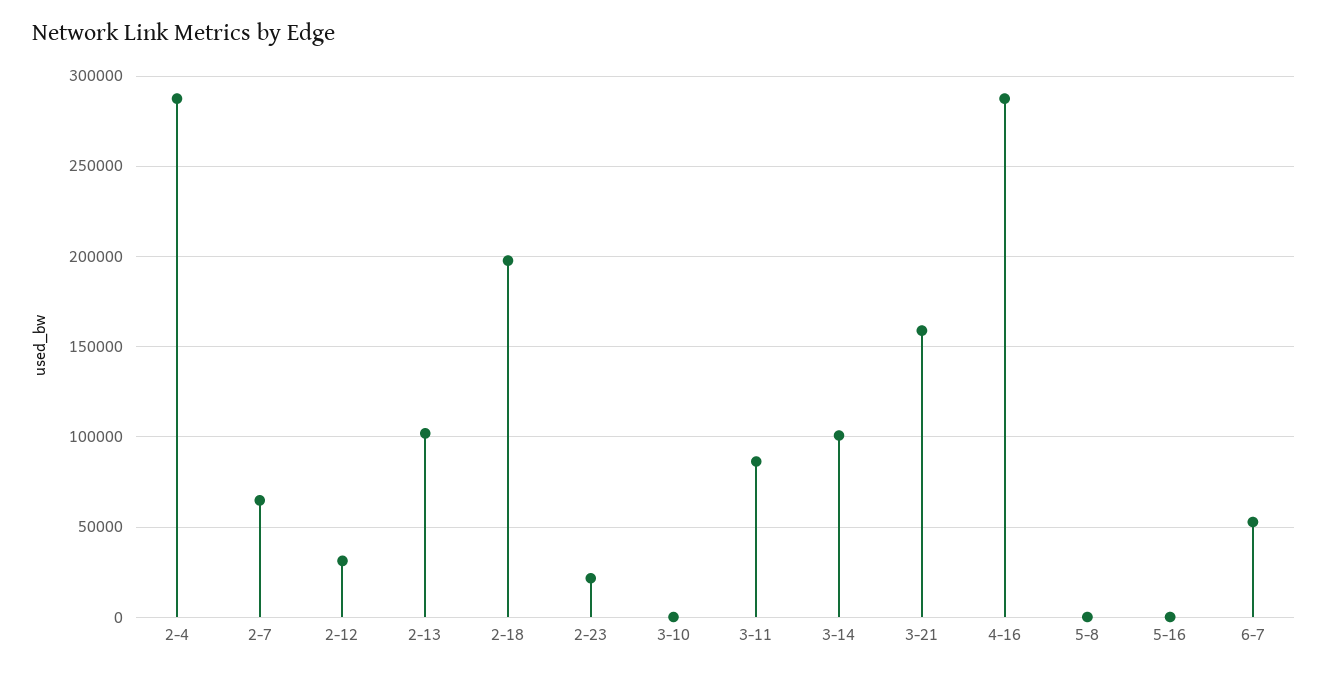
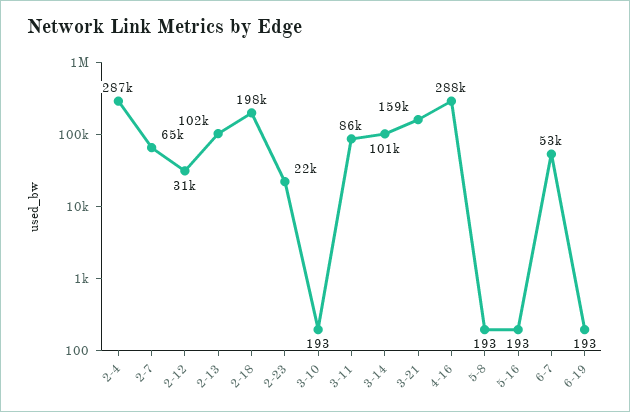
6-19: none -> 193

